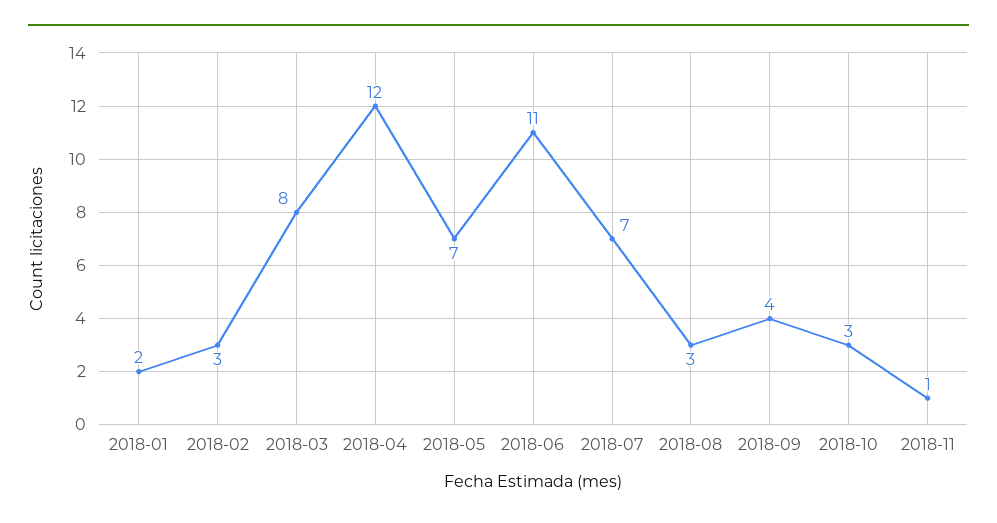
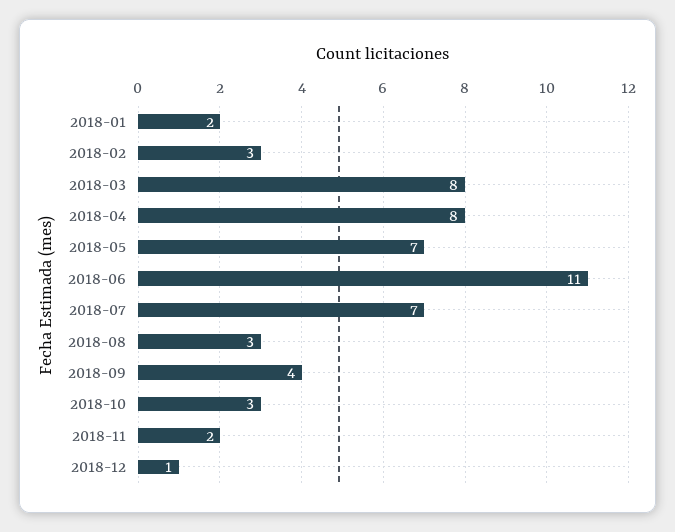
2018-04: 12 -> 8
2018-11: 1 -> 2
2018-12: none -> 1

